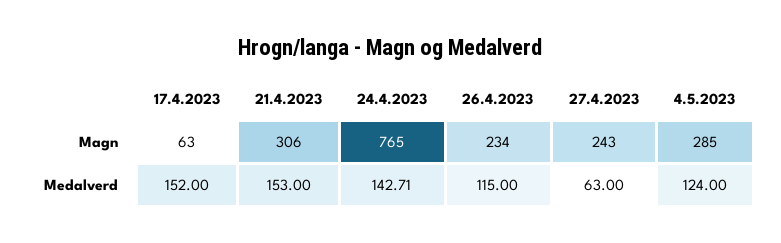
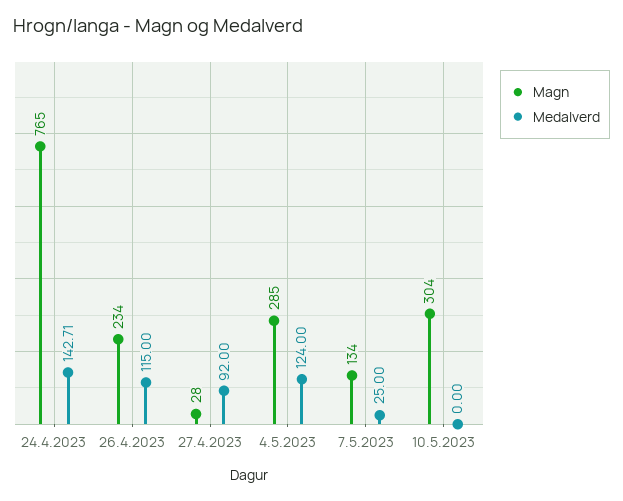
Magn, 17.4.2023: 63 -> none
Magn, 21.4.2023: 306 -> none
Magn, 27.4.2023: 243 -> 28
Medalverd, 17.4.2023: 152 -> none
Medalverd, 21.4.2023: 153 -> none
Medalverd, 27.4.2023: 63 -> 92
Magn, 7.5.2023: none -> 134
Medalverd, 7.5.2023: none -> 25
Magn, 10.5.2023: none -> 304
Medalverd, 10.5.2023: none -> 0

